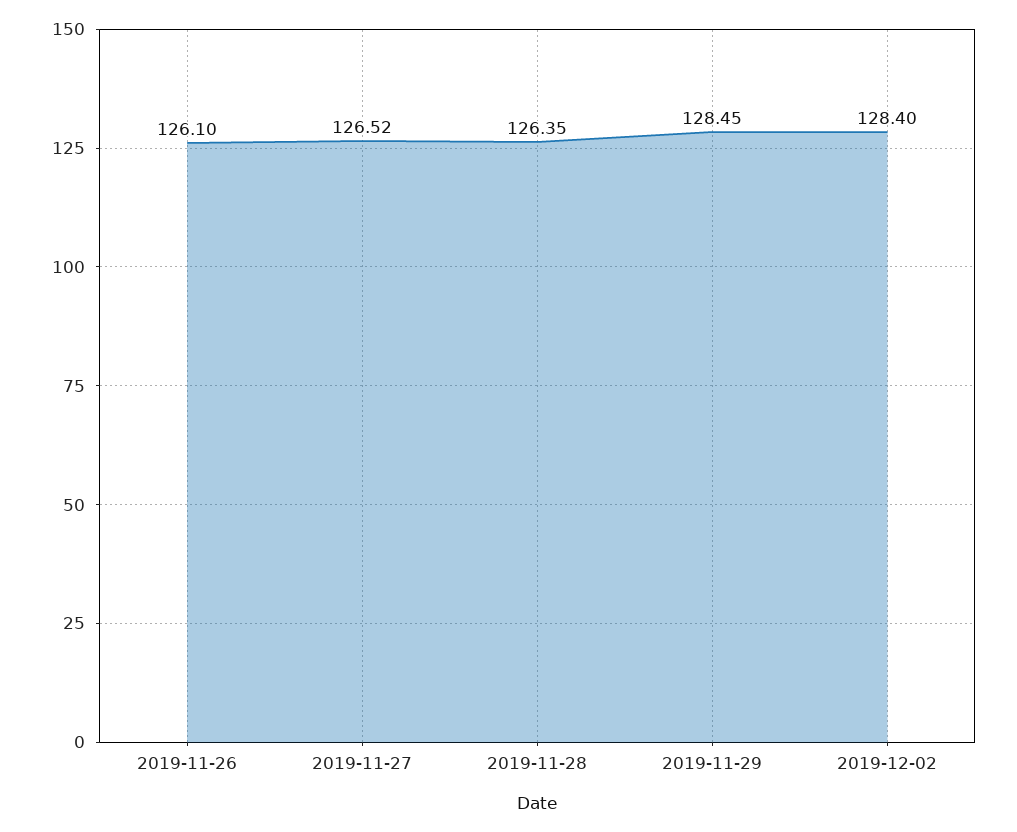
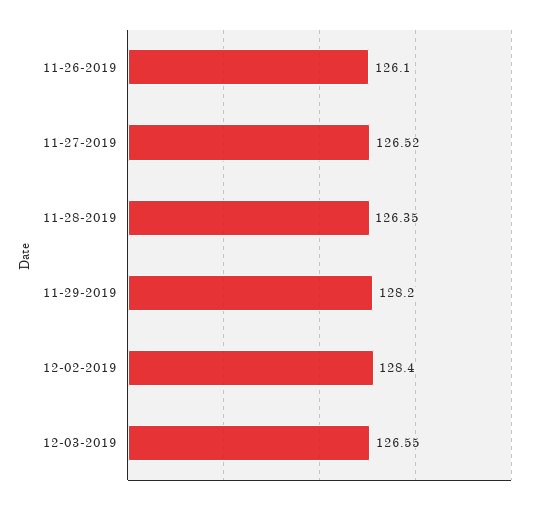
2019-11-29: 128.45 -> 128.2
12-03-2019: none -> 126.55

